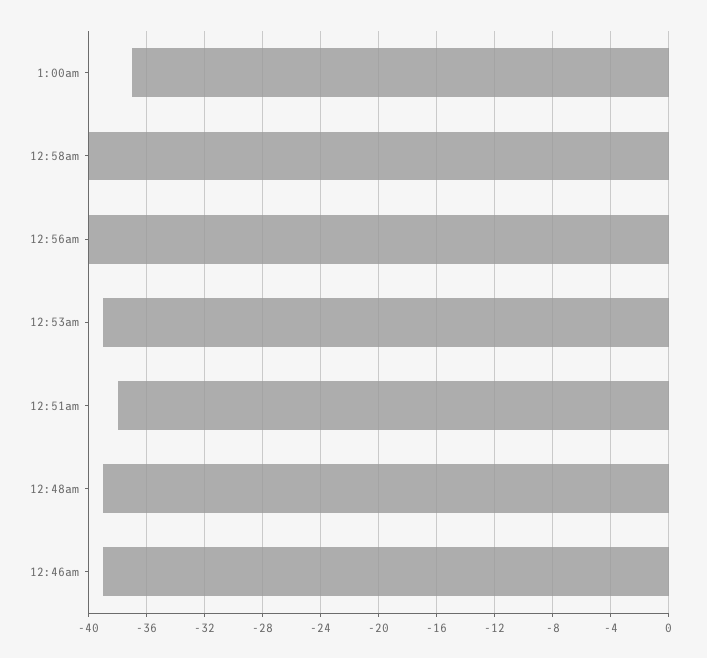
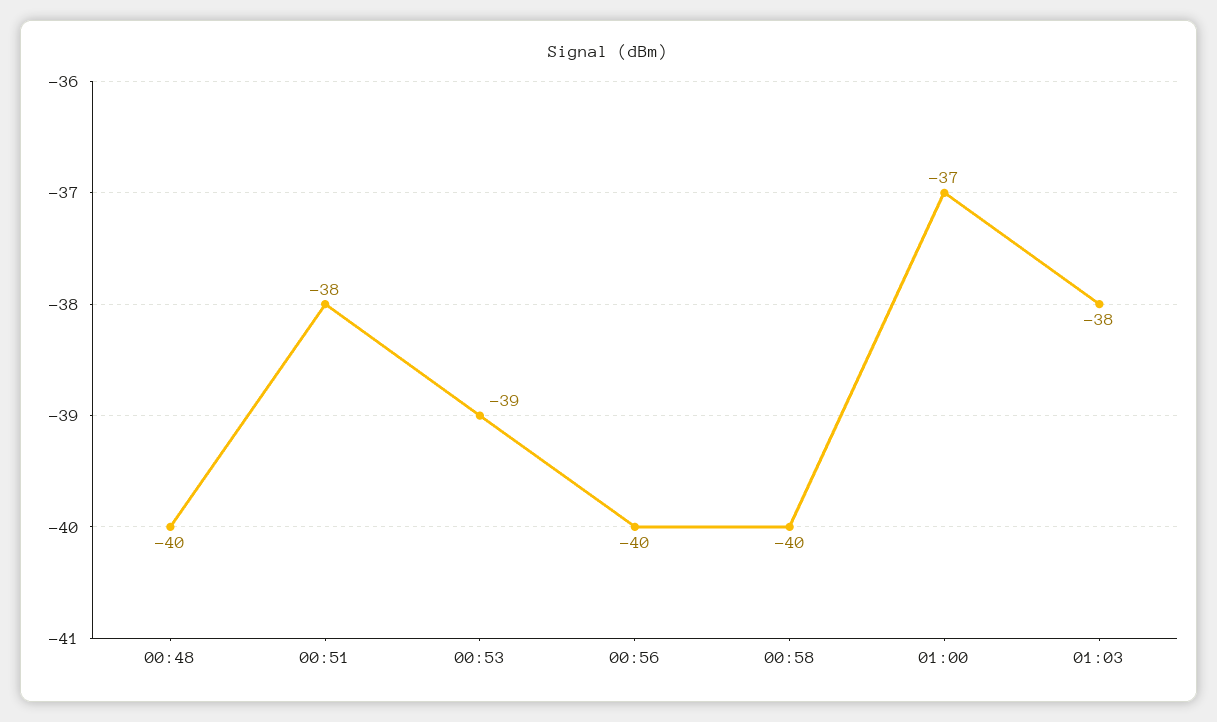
12:48am: -39 -> -40
12:46am: -39 -> none
01:03: none -> -38

